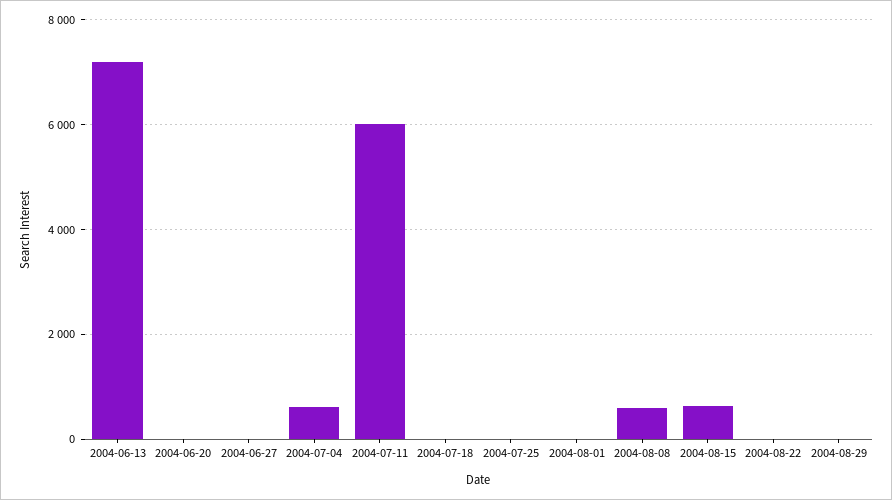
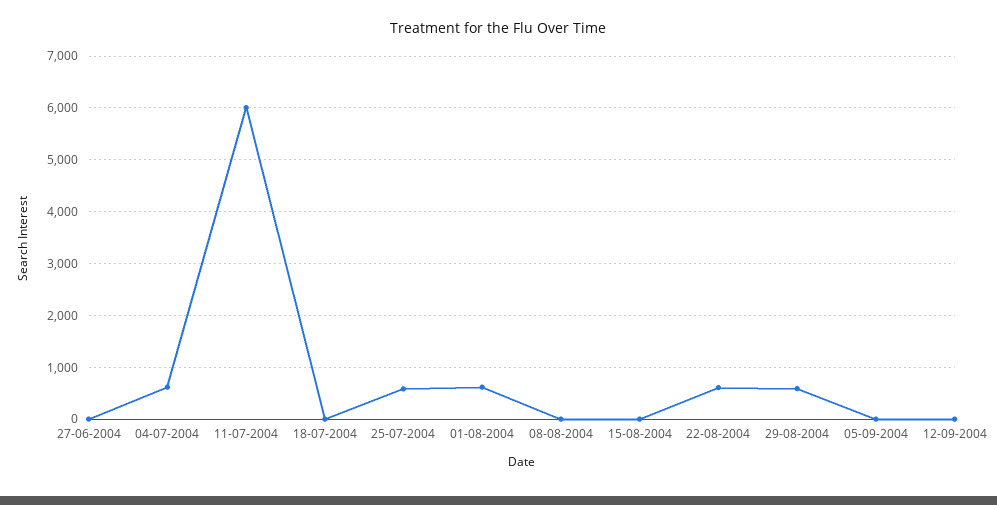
2004-06-13: 7200 -> none
2004-06-20: 0 -> none
2004-07-25: 0 -> 600
2004-08-01: 0 -> 600
2004-08-08: 600 -> 0
2004-08-15: 600 -> 0
2004-08-22: 0 -> 600
2004-08-29: 0 -> 600
05-09-2004: none -> 0
12-09-2004: none -> 0

